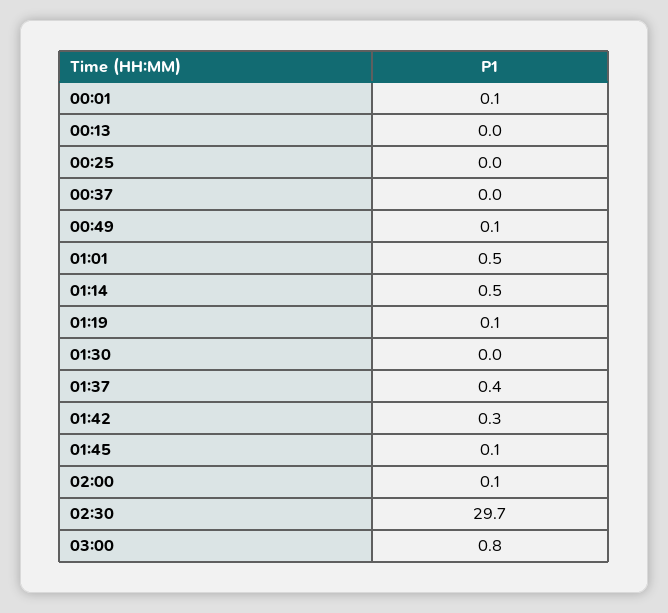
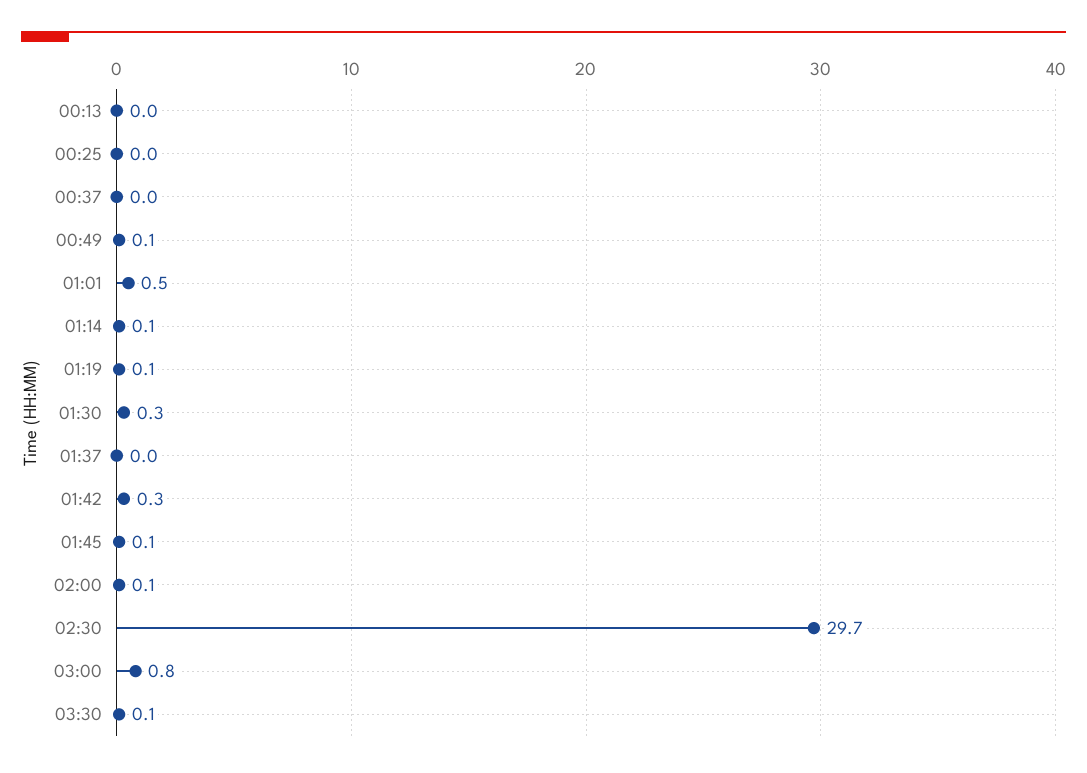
00:01: 0.1 -> none
01:14: 0.5 -> 0.1
01:30: 0 -> 0.3
01:37: 0.4 -> 0
03:30: none -> 0.1

